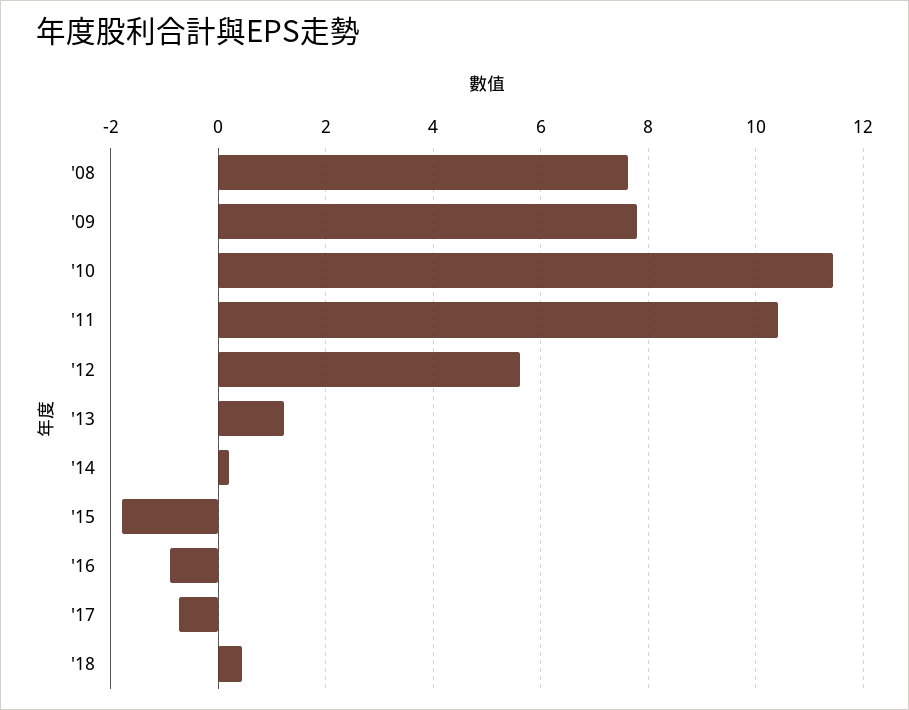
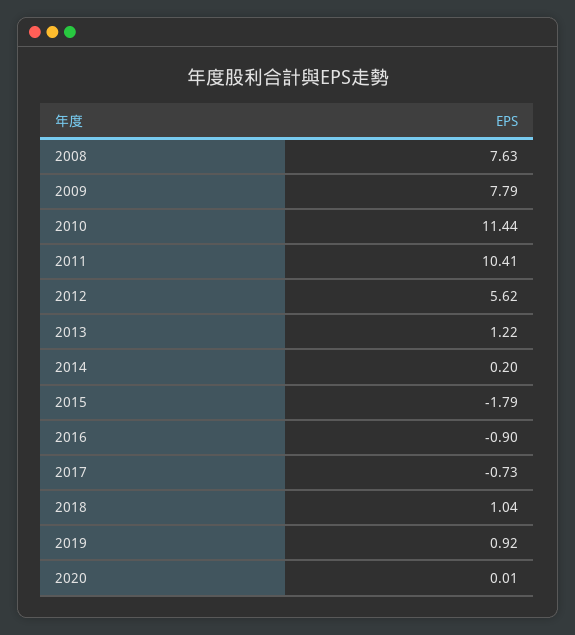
'18: 0.4 -> 1.04
2019: none -> 0.92
2020: none -> 0.01

